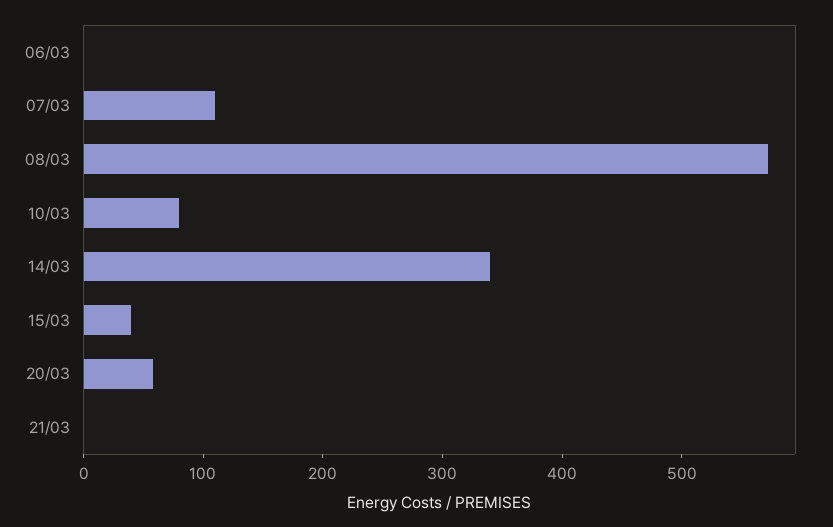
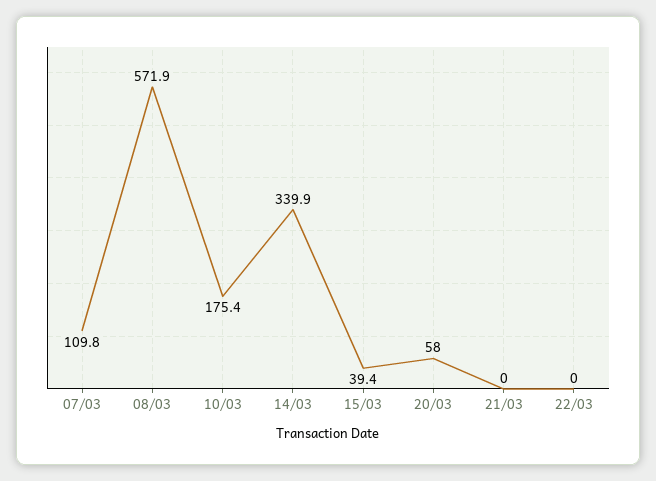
06/03: 0 -> none
10/03: 80 -> 175.4
22/03: none -> 0

